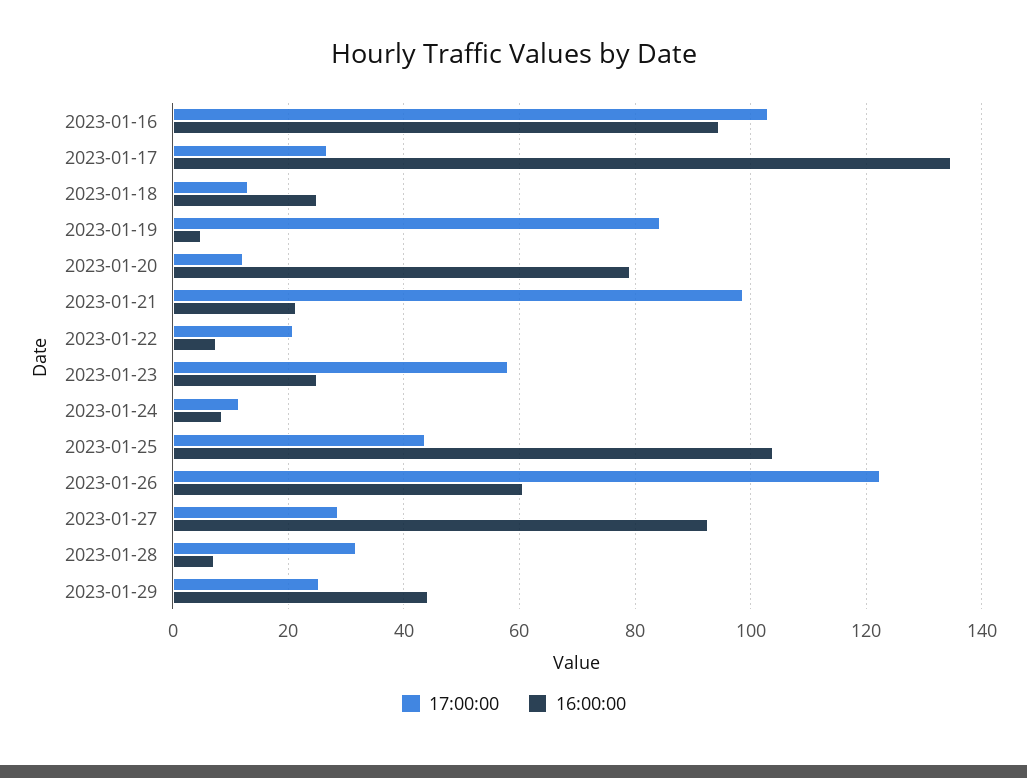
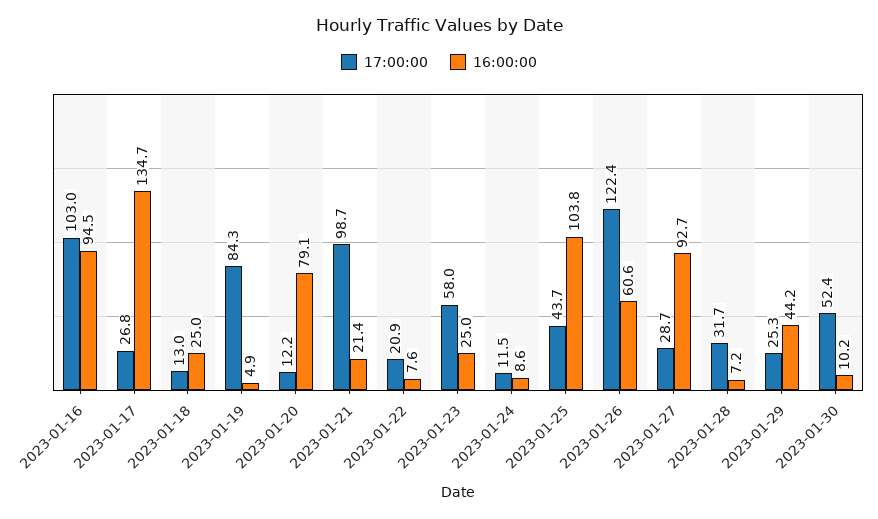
17:00:00, 2023-01-30: none -> 52.4
16:00:00, 2023-01-30: none -> 10.2

